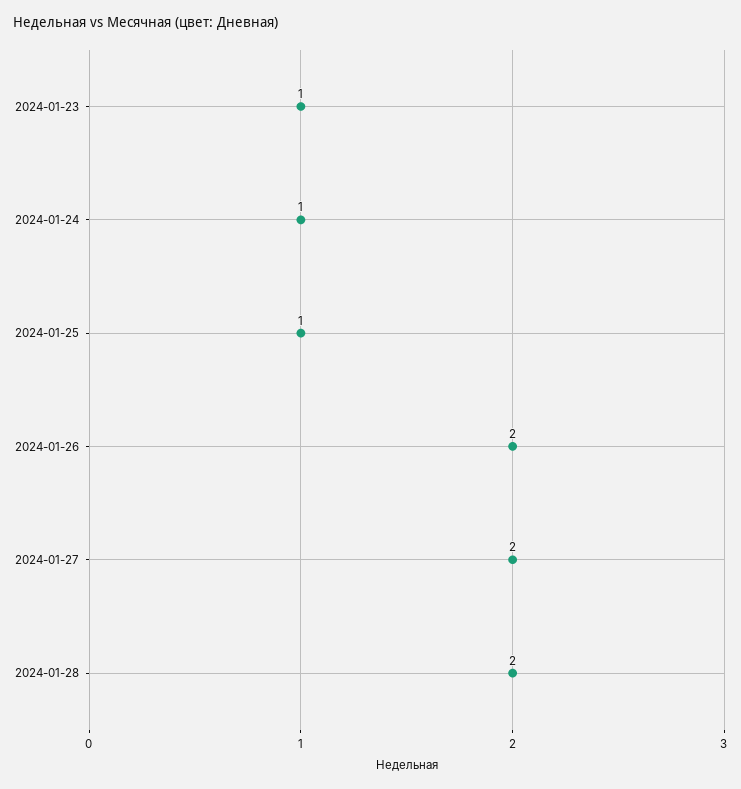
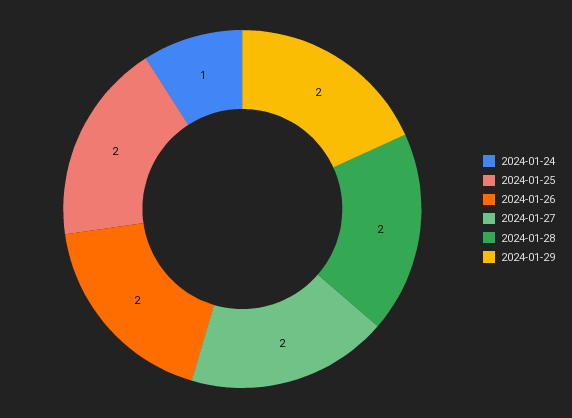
2024-01-23: 1 -> none
2024-01-25: 1 -> 2
2024-01-29: none -> 2

